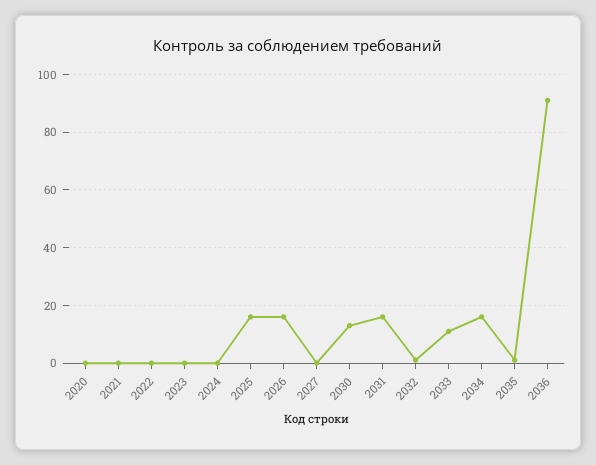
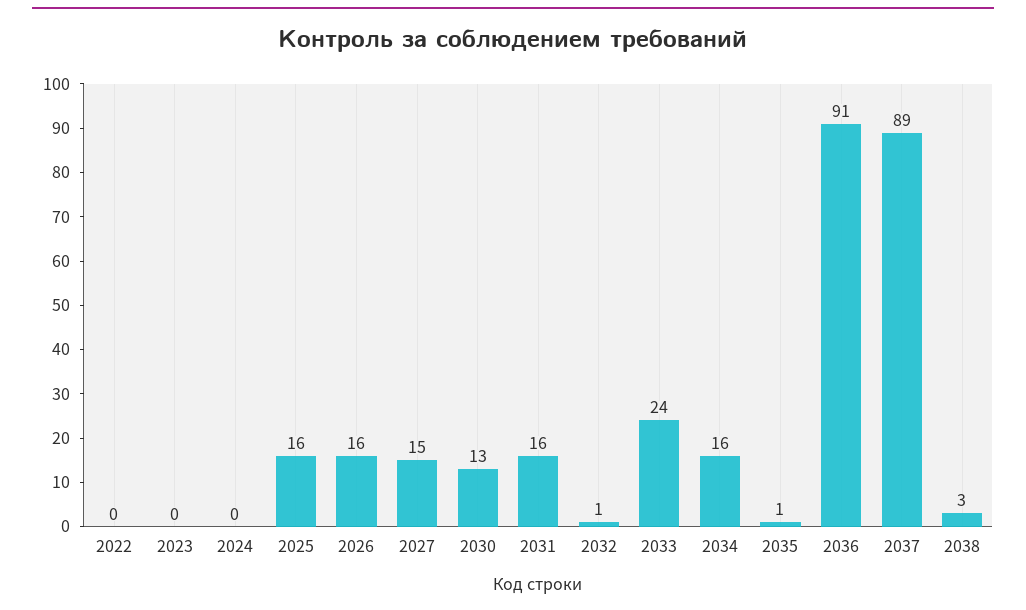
2020: 0 -> none
2021: 0 -> none
2027: 0 -> 15
2033: 10 -> 24
2037: none -> 89
2038: none -> 3

